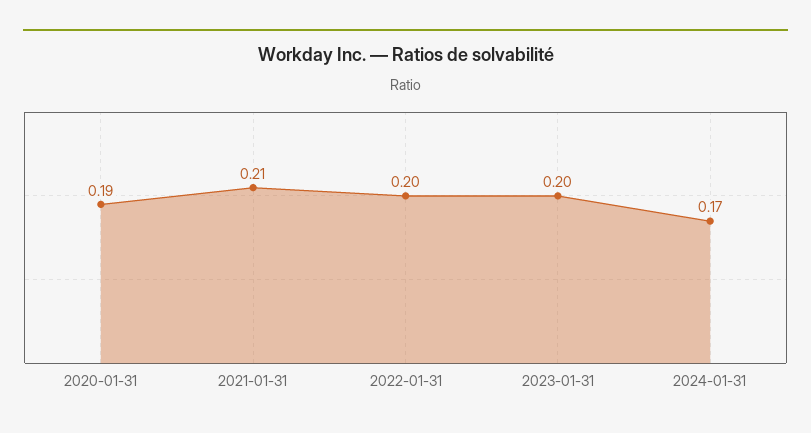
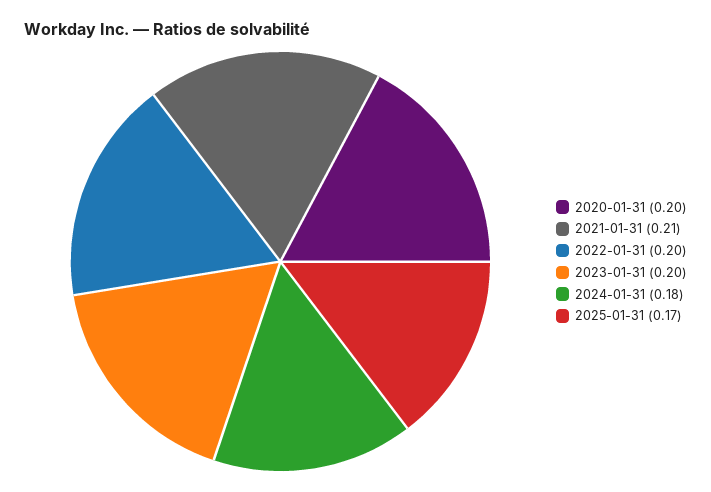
2020-01-31: 0.19 -> 0.2
2024-01-31: 0.17 -> 0.18
2025-01-31: none -> 0.17

